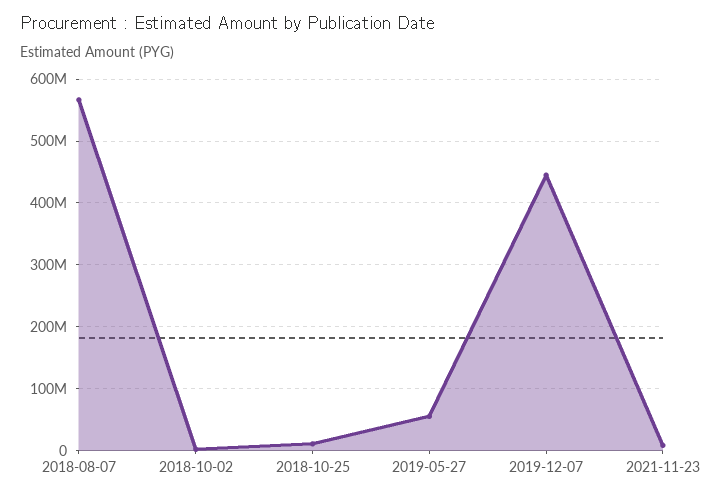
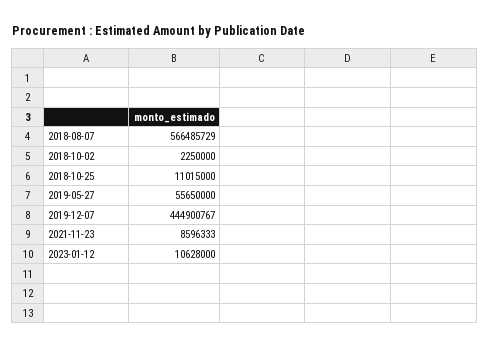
2023-01-12: none -> 10628000

